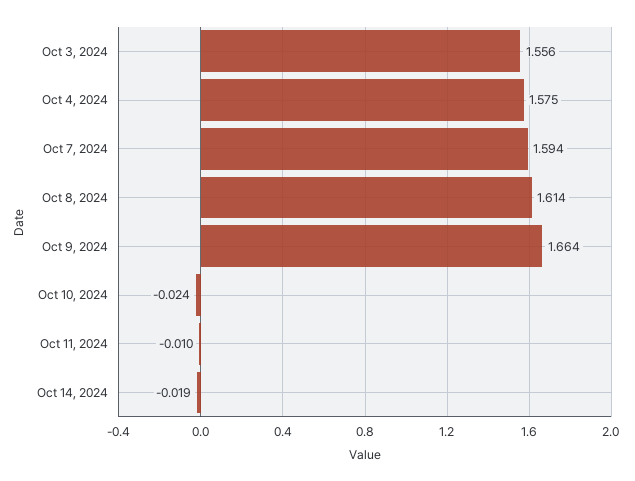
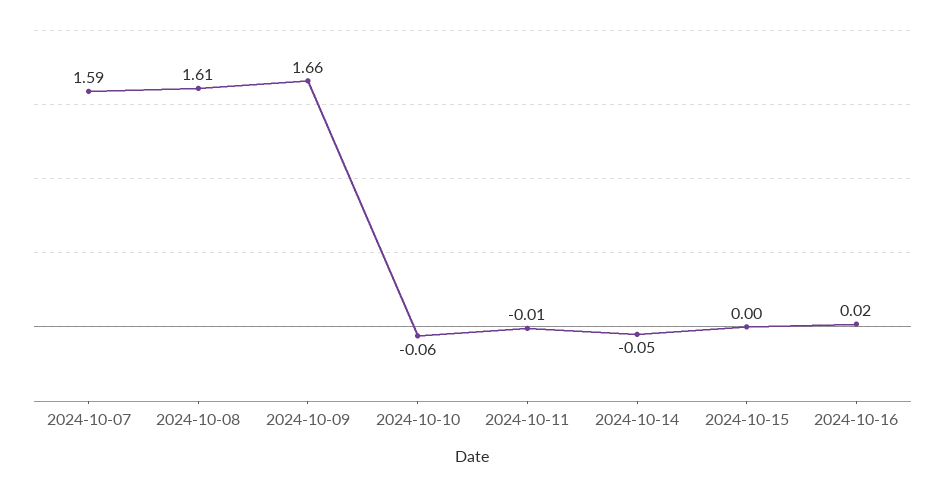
Oct 3, 2024: 1.556 -> none
Oct 4, 2024: 1.575 -> none
Oct 10, 2024: -0.024 -> -0.06
Oct 14, 2024: -0.019 -> -0.05
2024-10-15: none -> 0
2024-10-16: none -> 0.02

